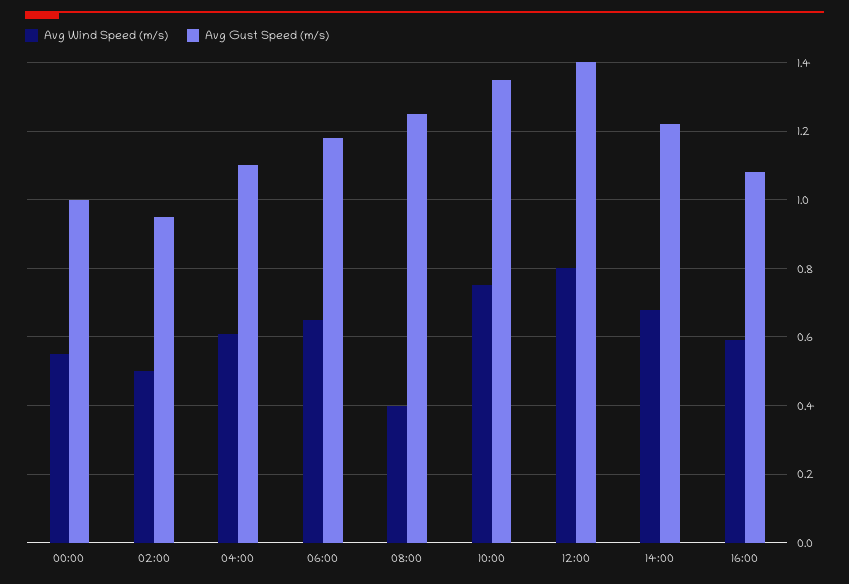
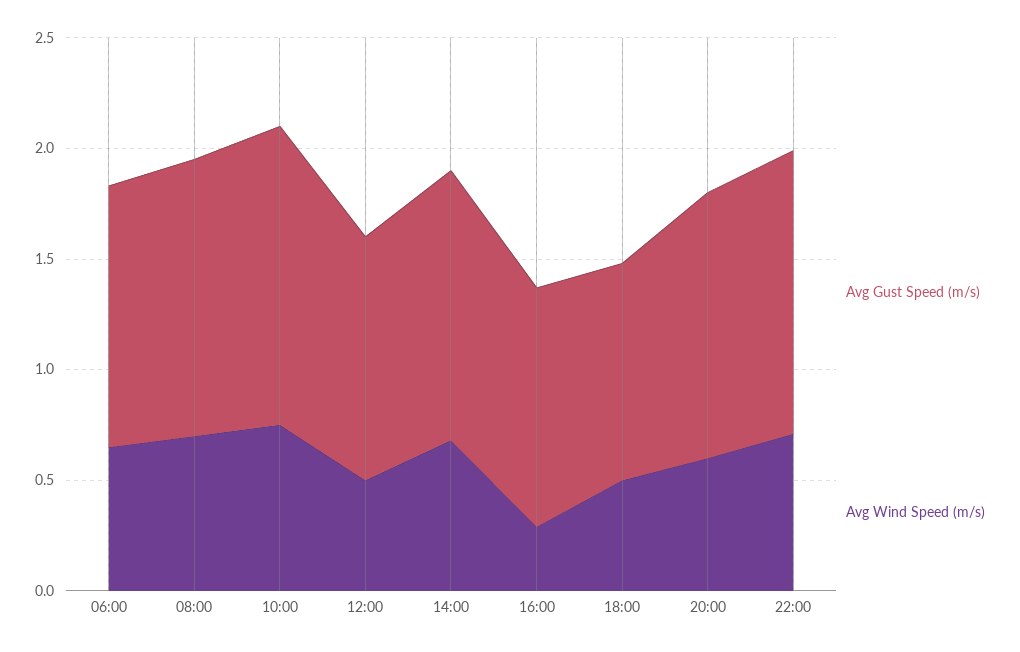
Avg Wind Speed (m/s), 00:00: 0.55 -> none
Avg Gust Speed (m/s), 00:00: 1 -> none
Avg Wind Speed (m/s), 02:00: 0.5 -> none
Avg Gust Speed (m/s), 02:00: 0.95 -> none
Avg Wind Speed (m/s), 04:00: 0.6 -> none
Avg Gust Speed (m/s), 04:00: 1.1 -> none
Avg Wind Speed (m/s), 08:00: 0.4 -> 0.7
Avg Wind Speed (m/s), 12:00: 0.8 -> 0.5
Avg Gust Speed (m/s), 12:00: 1.4 -> 1.1
Avg Wind Speed (m/s), 16:00: 0.6 -> 0.3
Avg Gust Speed (m/s), 18:00: none -> 1
Avg Wind Speed (m/s), 18:00: none -> 0.5
Avg Gust Speed (m/s), 20:00: none -> 1.2
Avg Wind Speed (m/s), 20:00: none -> 0.6
Avg Gust Speed (m/s), 22:00: none -> 1.3
Avg Wind Speed (m/s), 22:00: none -> 0.7

